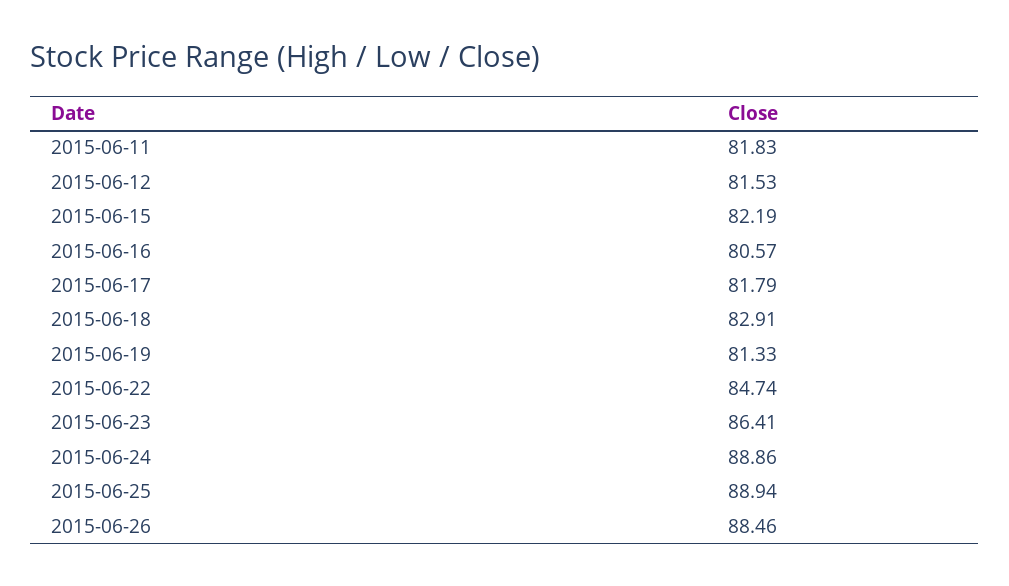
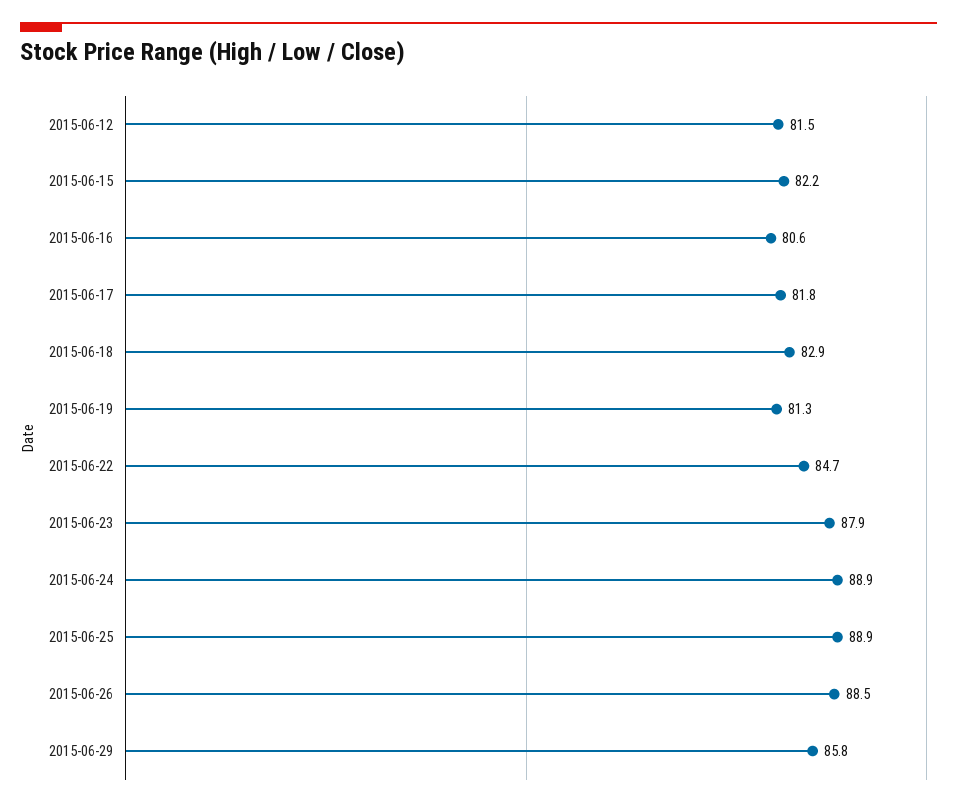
2015-06-11: 81.83 -> none
2015-06-23: 86.41 -> 87.9
2015-06-29: none -> 85.8

